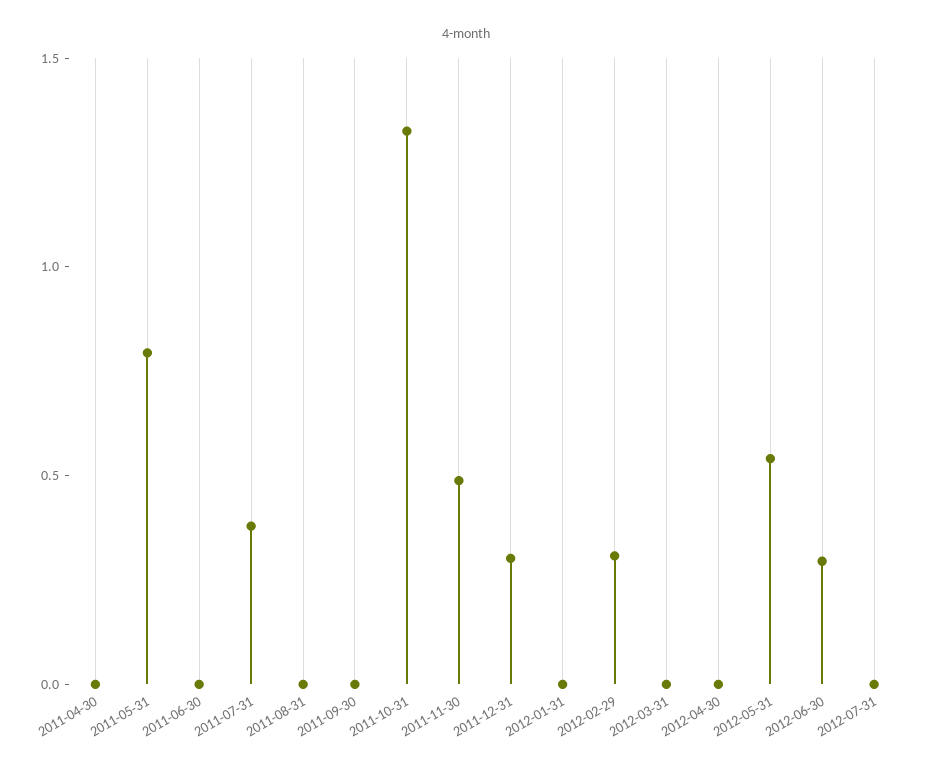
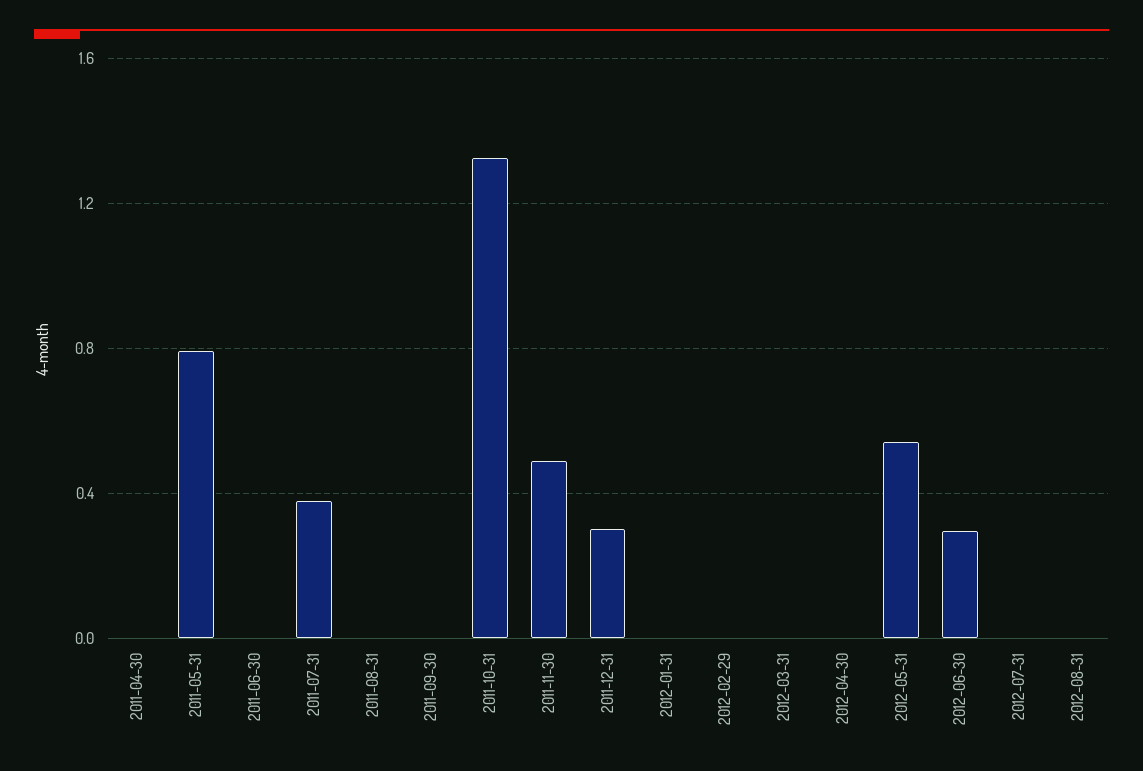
2012-02-29: 0.3 -> 0
2012-08-31: none -> 0

